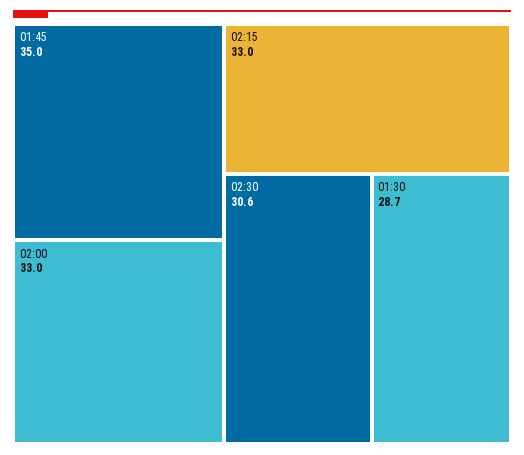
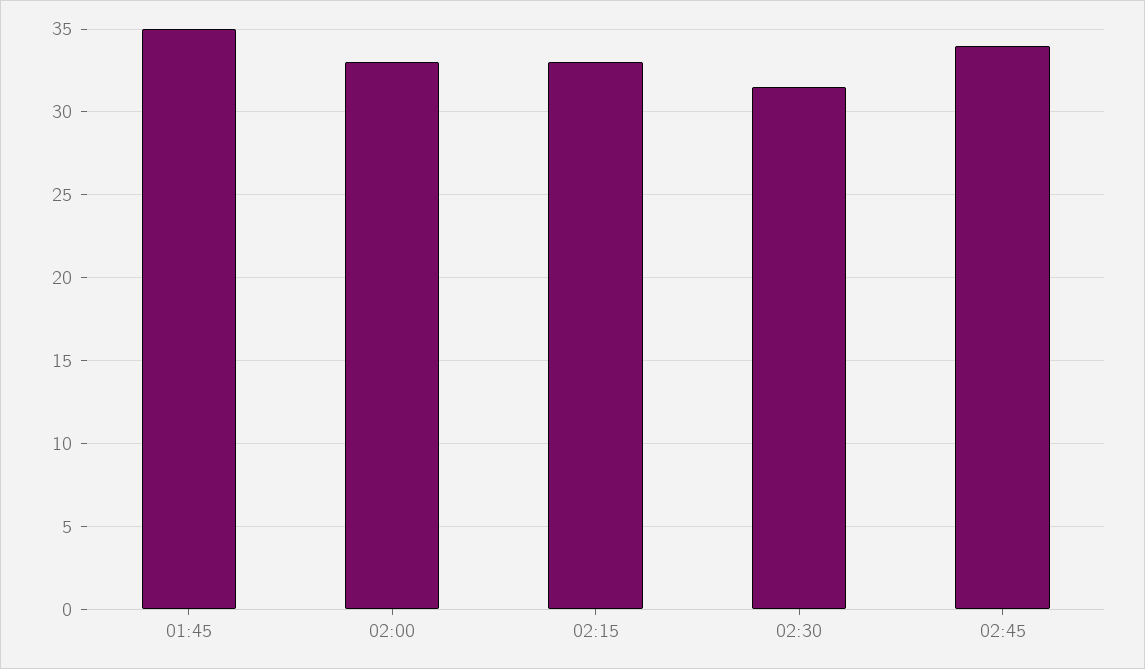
02:30: 30.6 -> 31.5
01:30: 28.7 -> none
02:45: none -> 34

